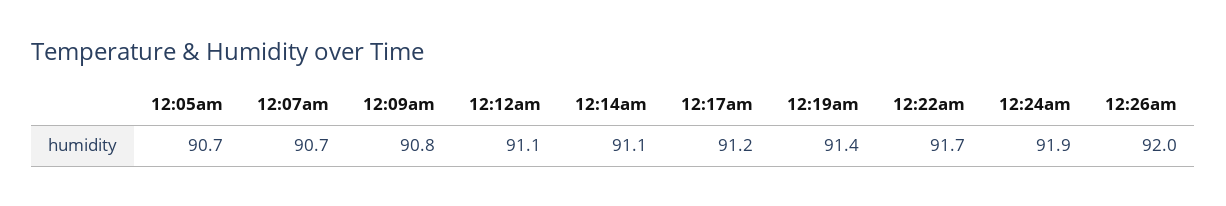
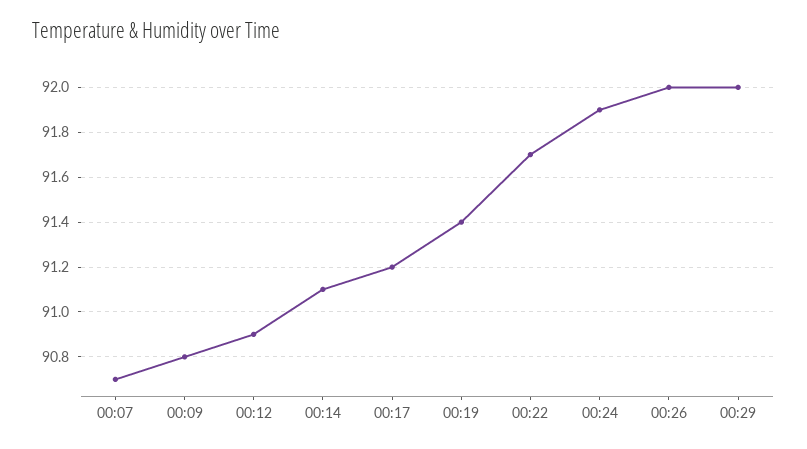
12:05am: 90.7 -> none
12:12am: 91.1 -> 90.9
00:29: none -> 92

